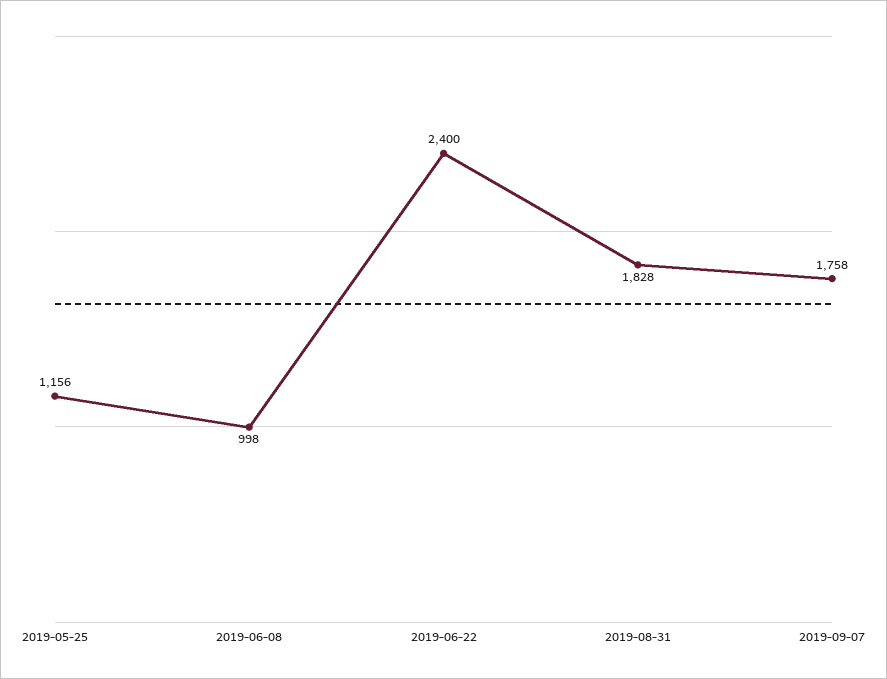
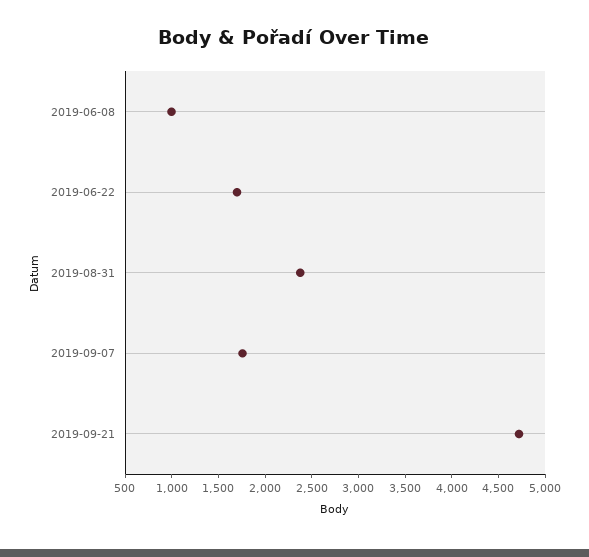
2019-05-25: 1156 -> none
2019-06-22: 2400 -> 1700
2019-08-31: 1828 -> 2400
2019-09-21: none -> 4700

